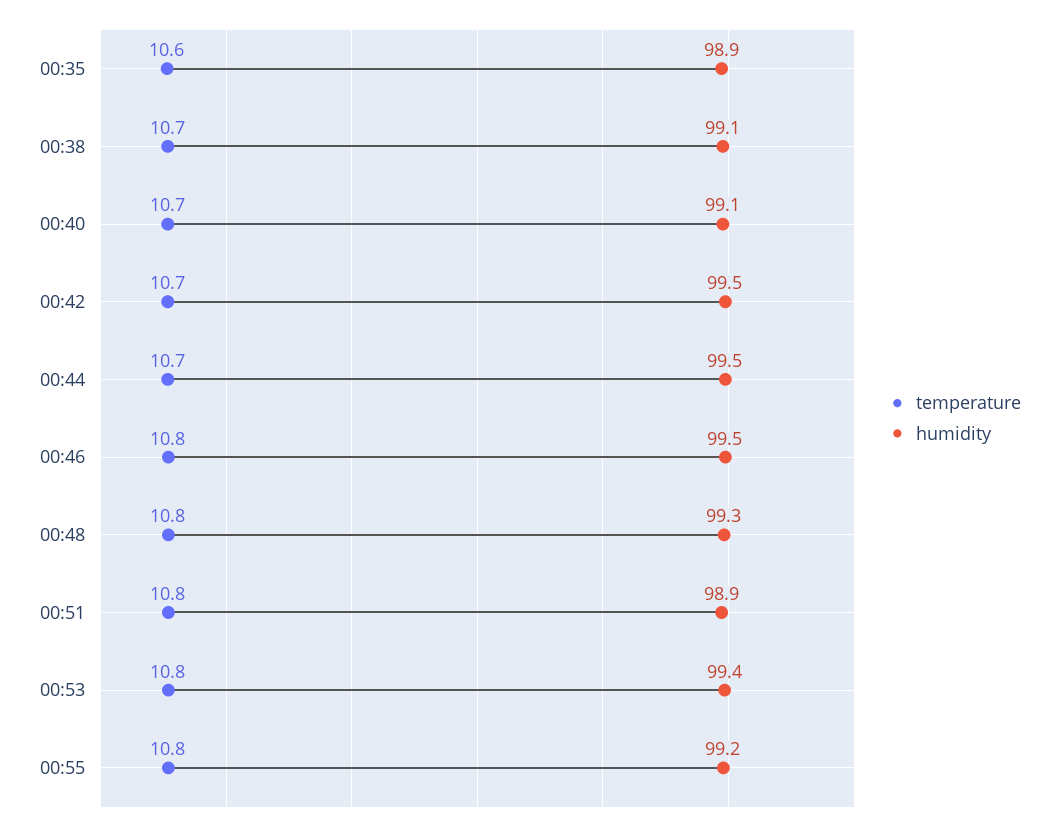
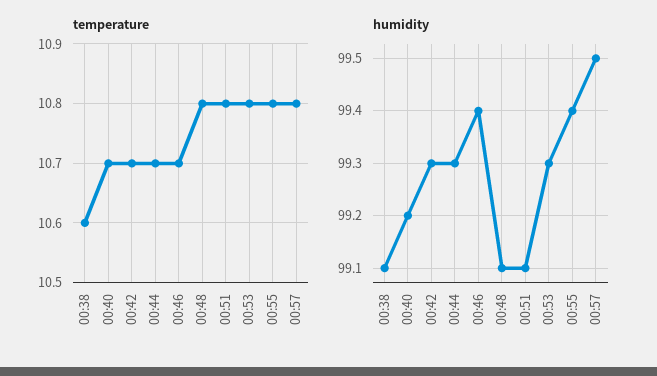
temperature, 00:35: 10.6 -> none
humidity, 00:35: 98.9 -> none
temperature, 00:38: 10.7 -> 10.6
humidity, 00:40: 99.1 -> 99.2
humidity, 00:42: 99.5 -> 99.3
humidity, 00:44: 99.5 -> 99.3
temperature, 00:46: 10.8 -> 10.7
humidity, 00:46: 99.5 -> 99.4
humidity, 00:48: 99.3 -> 99.1
humidity, 00:51: 98.9 -> 99.1
humidity, 00:53: 99.4 -> 99.3
humidity, 00:55: 99.2 -> 99.4
temperature, 00:57: none -> 10.8
humidity, 00:57: none -> 99.5

